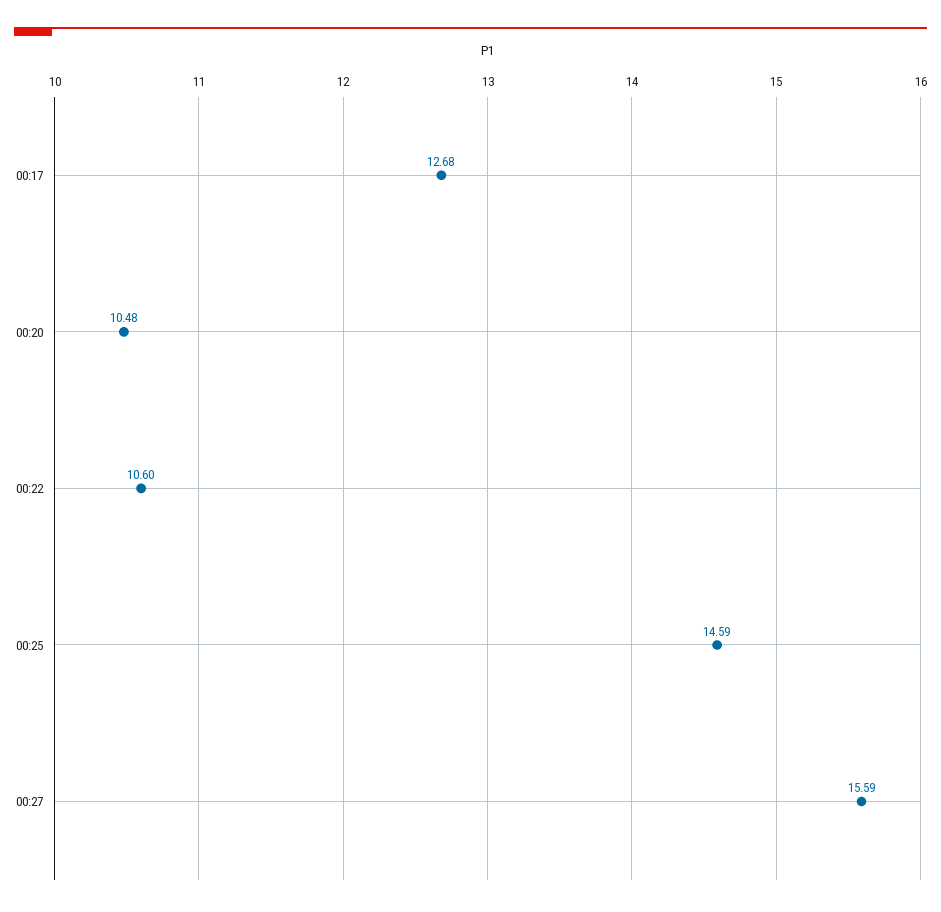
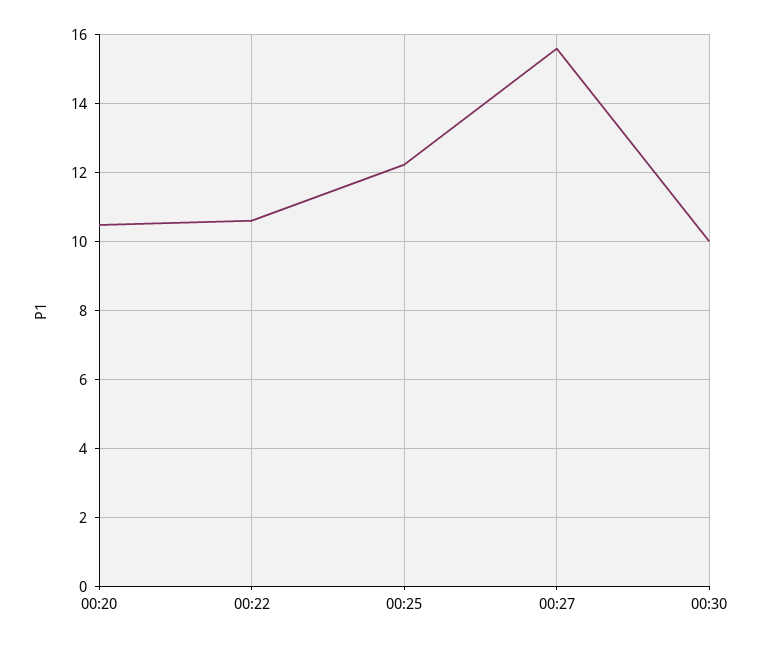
00:17: 12.68 -> none
00:25: 14.59 -> 12.2
00:30: none -> 10

